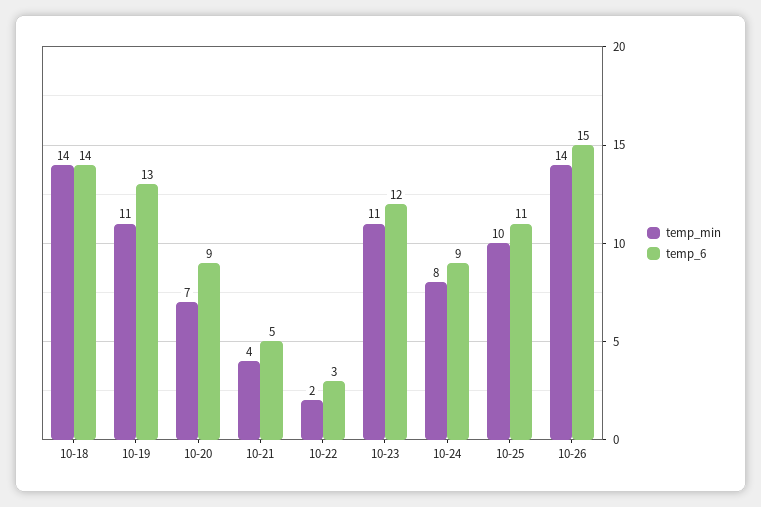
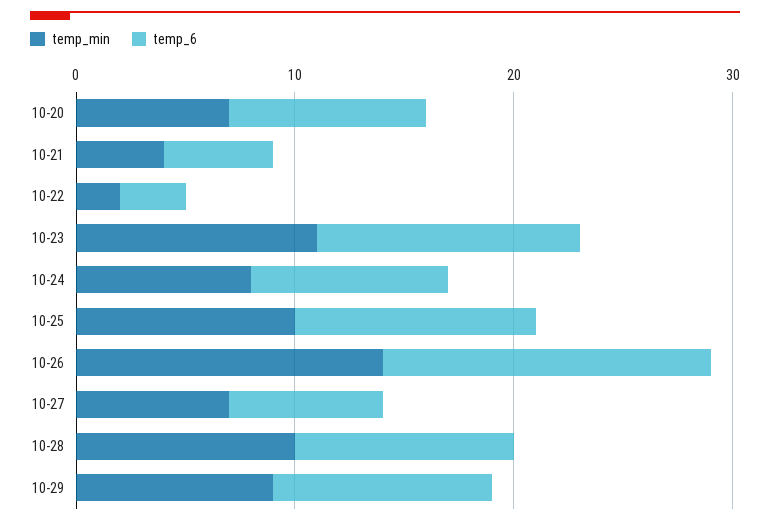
temp_min, 10-18: 14 -> none
temp_6, 10-18: 14 -> none
temp_min, 10-19: 11 -> none
temp_6, 10-19: 13 -> none
temp_min, 10-27: none -> 7
temp_6, 10-27: none -> 7
temp_min, 10-28: none -> 10
temp_6, 10-28: none -> 10
temp_min, 10-29: none -> 9
temp_6, 10-29: none -> 10

